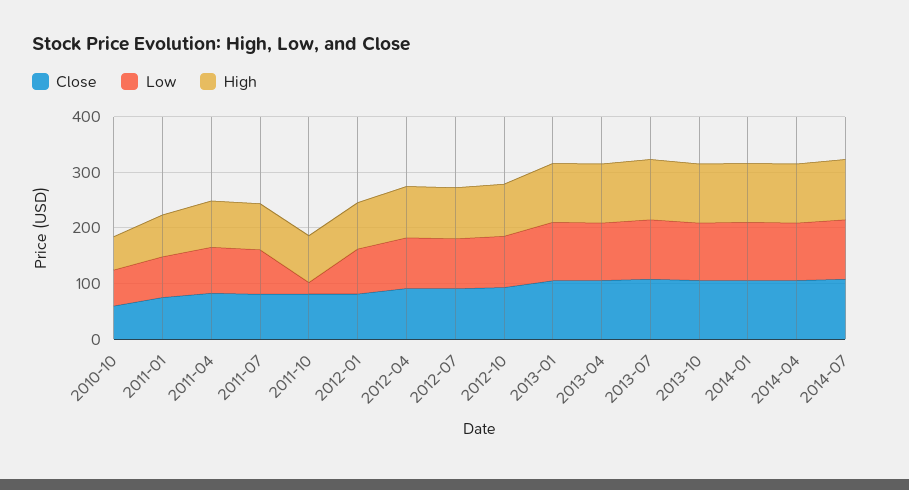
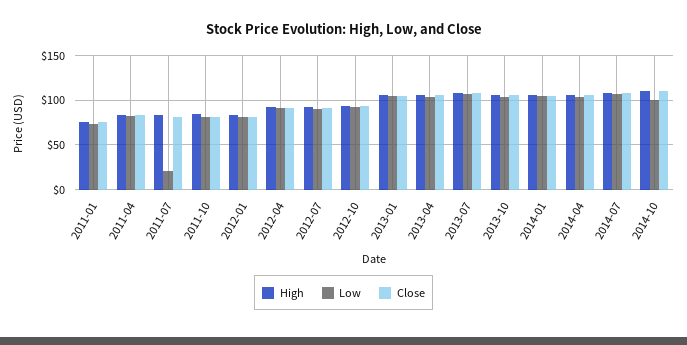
Close, 2010-10: 60 -> none
Low, 2010-10: 60 -> none
High, 2010-10: 60 -> none
Low, 2011-07: 80 -> 20
Low, 2011-10: 20 -> 80
High, 2014-10: none -> 110
Low, 2014-10: none -> 100
Close, 2014-10: none -> 110

